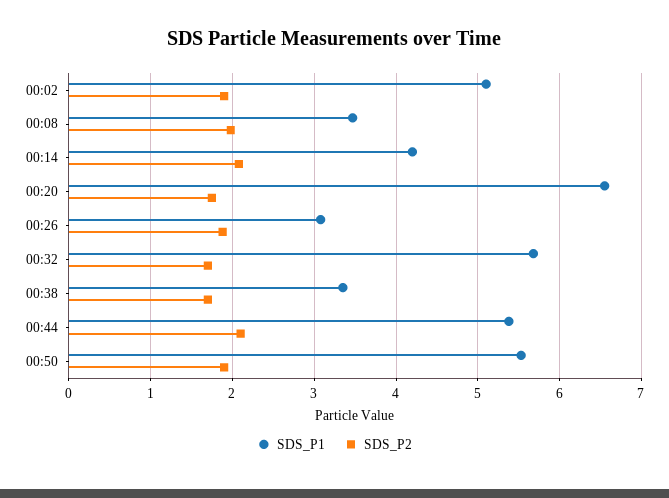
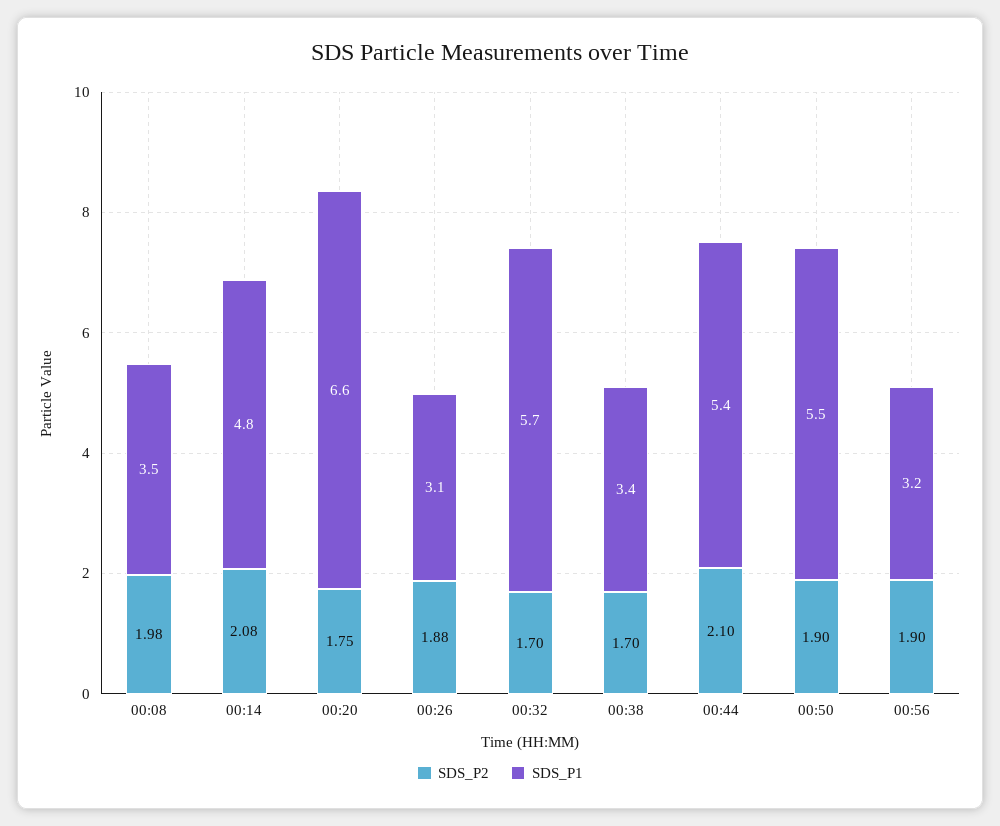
SDS_P1, 00:02: 5.1 -> none
SDS_P2, 00:02: 1.9 -> none
SDS_P1, 00:14: 4.2 -> 4.8
SDS_P2, 00:56: none -> 1.9
SDS_P1, 00:56: none -> 3.2

